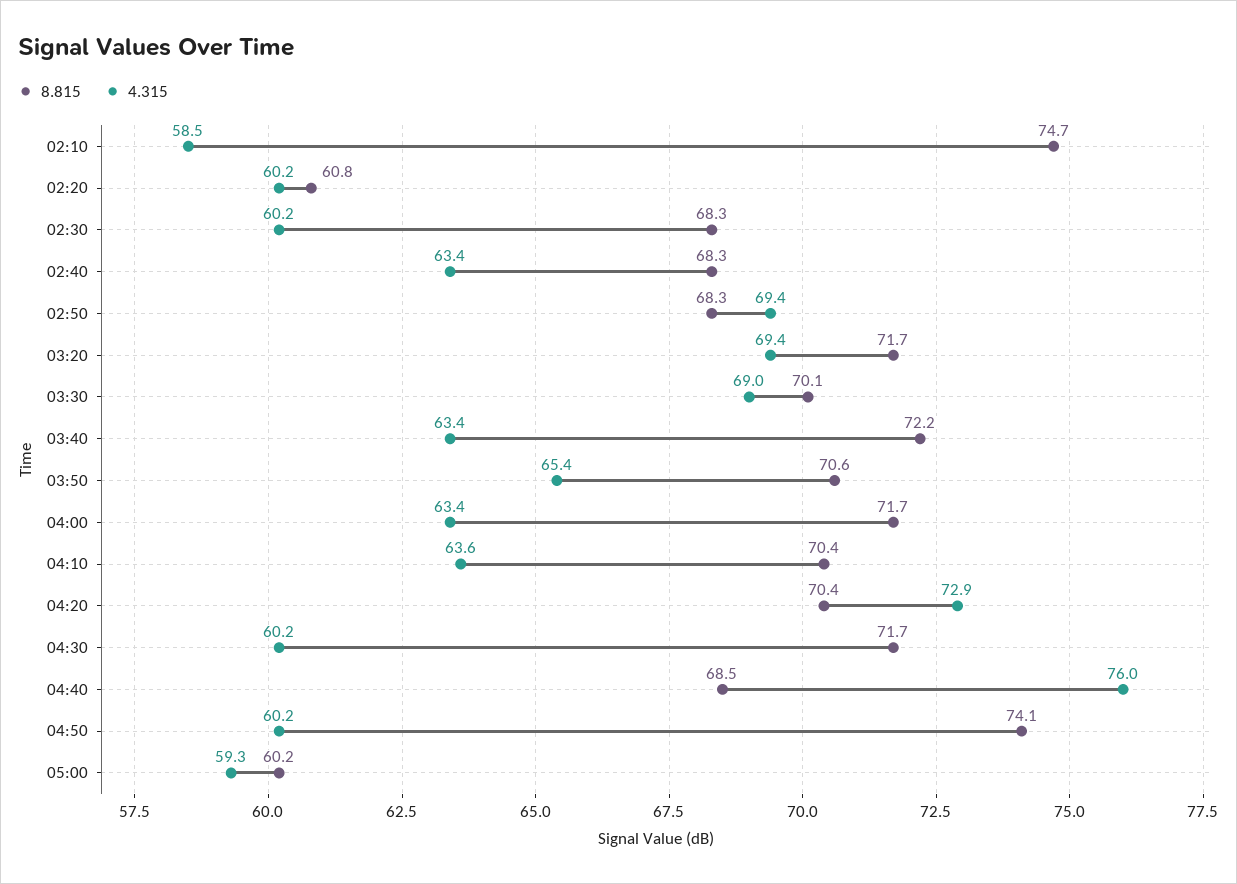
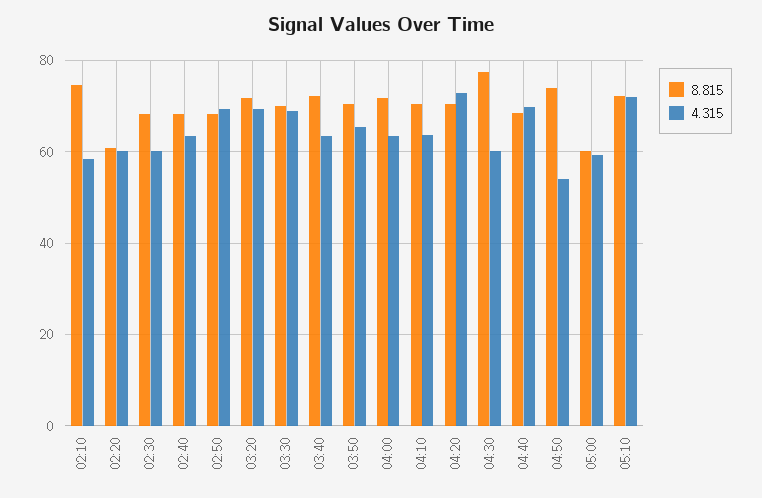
8.815, 04:30: 71.7 -> 78
4.315, 04:40: 76 -> 70
4.315, 04:50: 60.2 -> 54
8.815, 05:10: none -> 72
4.315, 05:10: none -> 72

